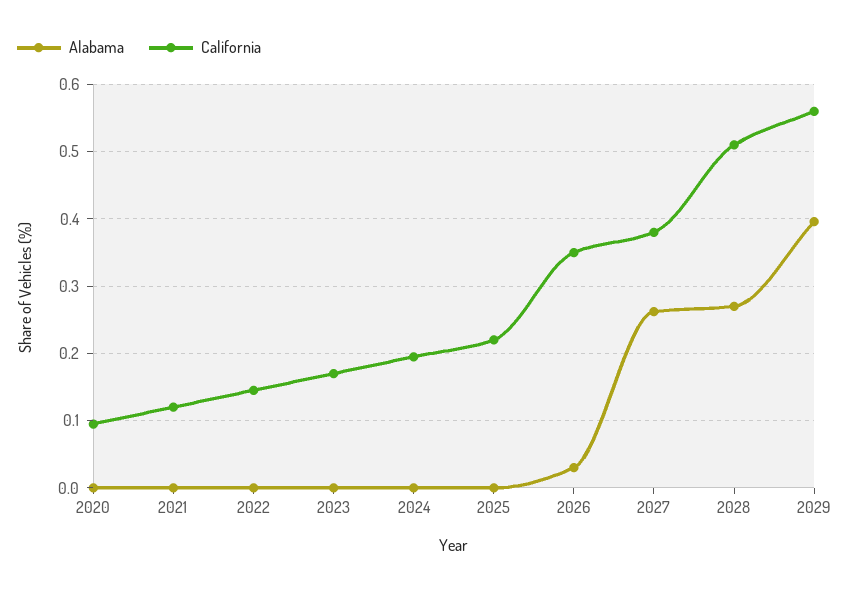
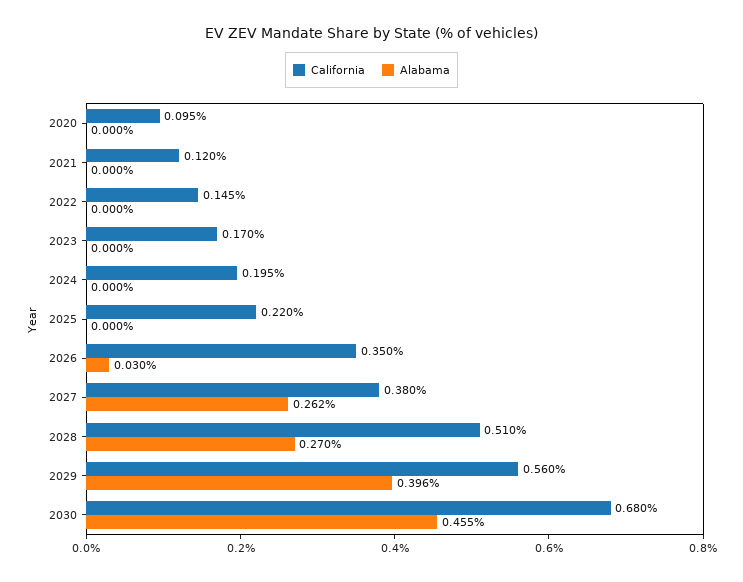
California, 2030: none -> 0.68
Alabama, 2030: none -> 0.455

